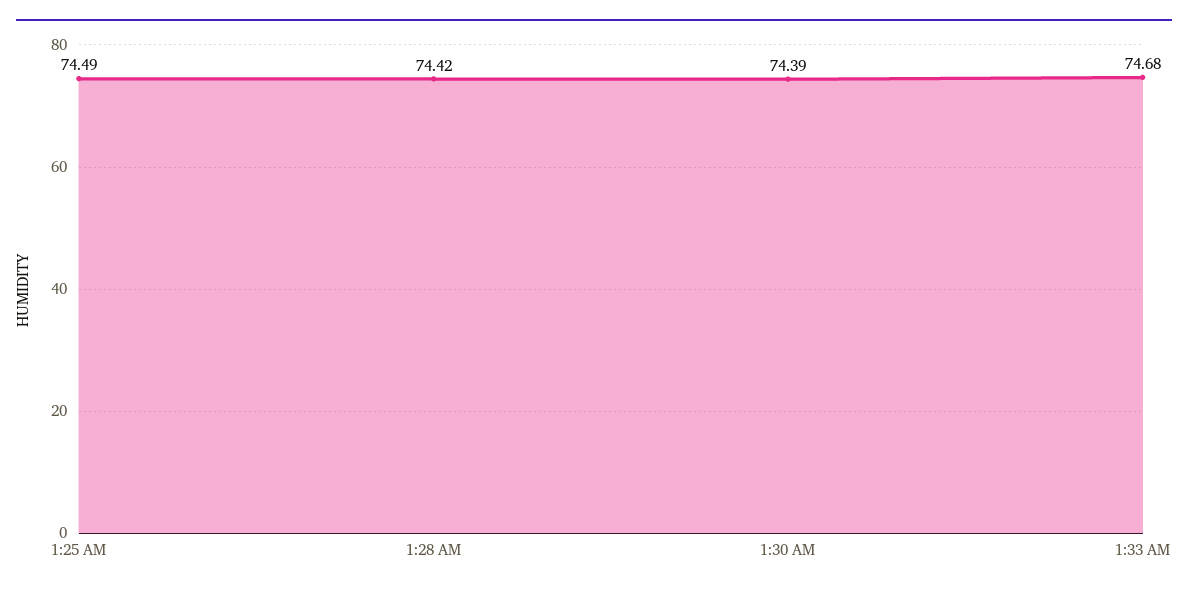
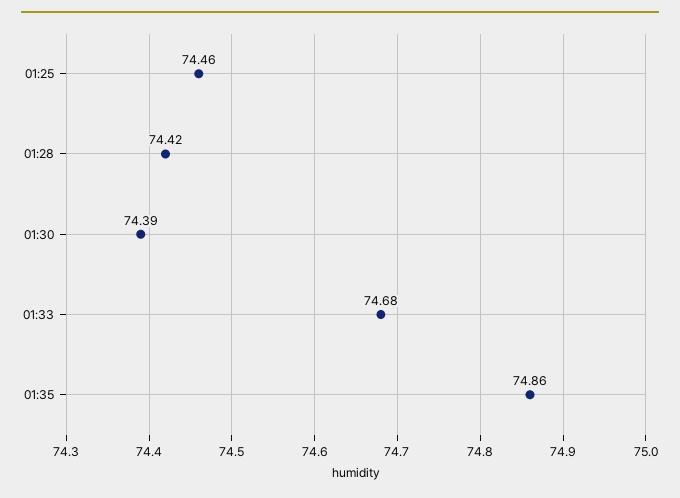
1:25 AM: 74.49 -> 74.46
01:35: none -> 74.86

